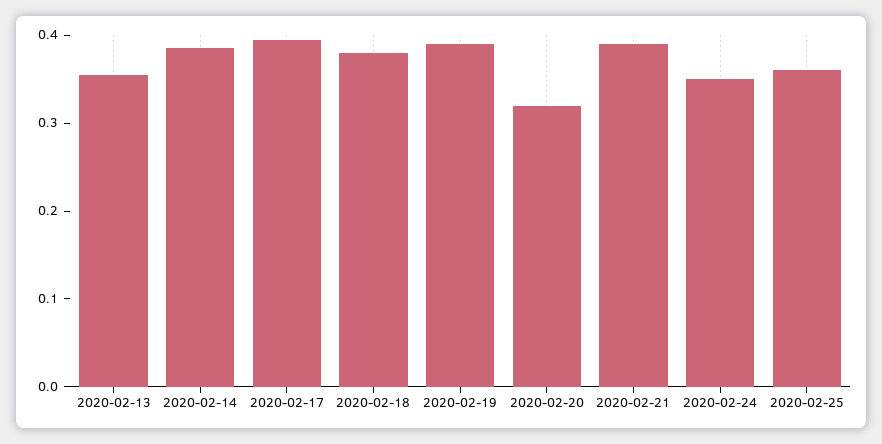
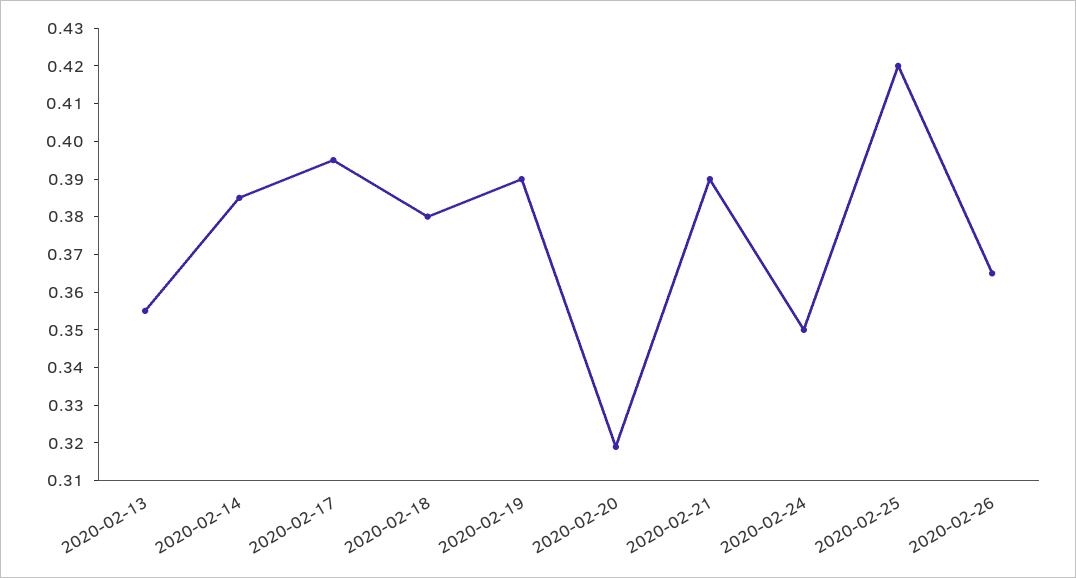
2020-02-25: 0.36 -> 0.42
2020-02-26: none -> 0.365

